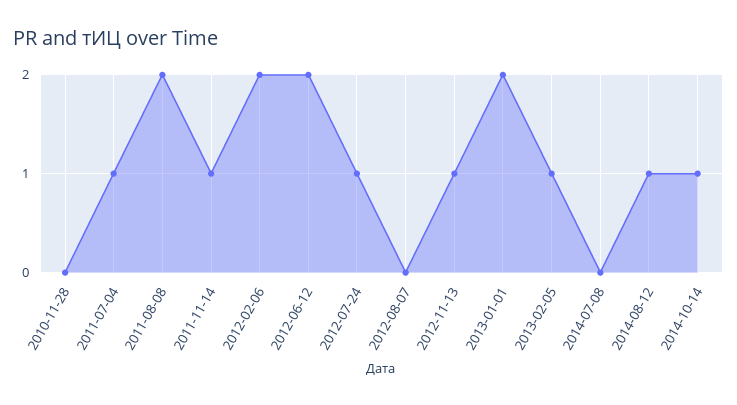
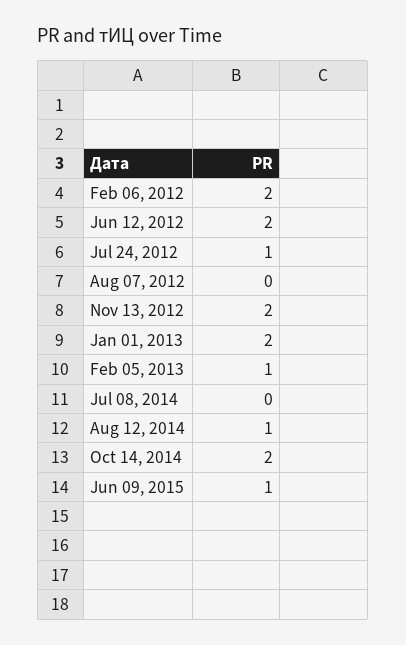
2010-11-28: 0 -> none
2011-07-04: 1 -> none
2011-08-08: 2 -> none
2011-11-14: 1 -> none
2012-11-13: 1 -> 2
2014-10-14: 1 -> 2
Jun 09, 2015: none -> 1

